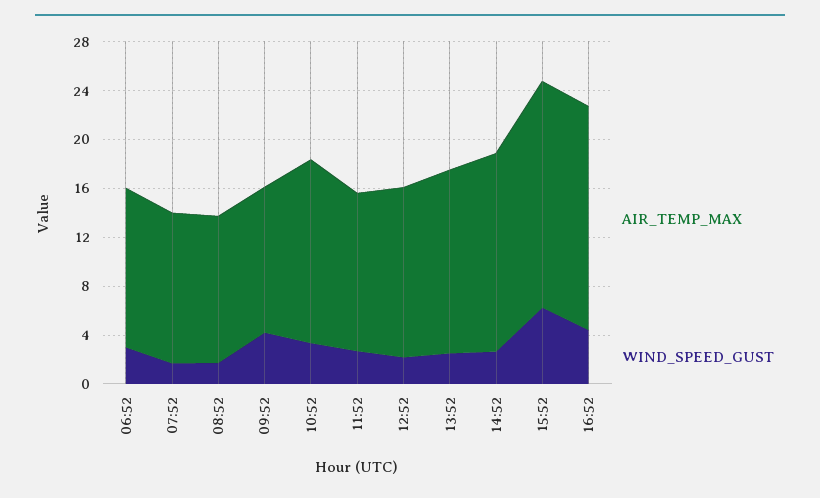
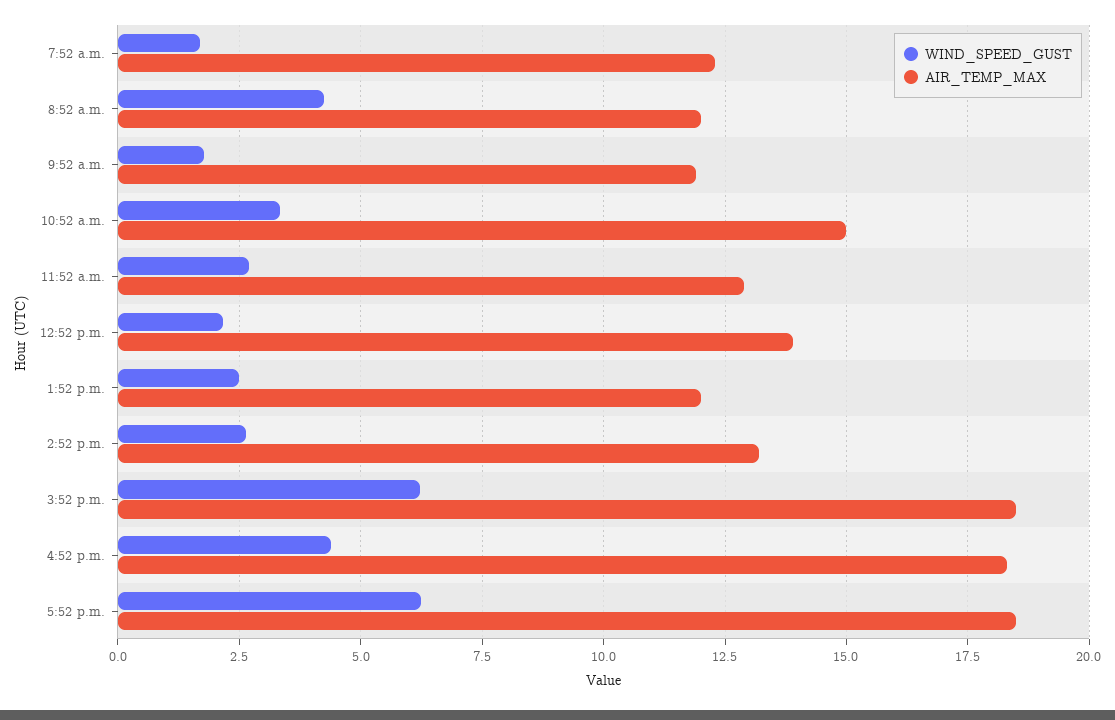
AIR_TEMP_MAX, 06:52: 13 -> none
WIND_SPEED_GUST, 06:52: 3 -> none
WIND_SPEED_GUST, 08:52: 2 -> 4.25
WIND_SPEED_GUST, 09:52: 4 -> 1.75
AIR_TEMP_MAX, 13:52: 15 -> 12
AIR_TEMP_MAX, 14:52: 16 -> 13.25
WIND_SPEED_GUST, 5:52 p.m.: none -> 6.25
AIR_TEMP_MAX, 5:52 p.m.: none -> 18.5

